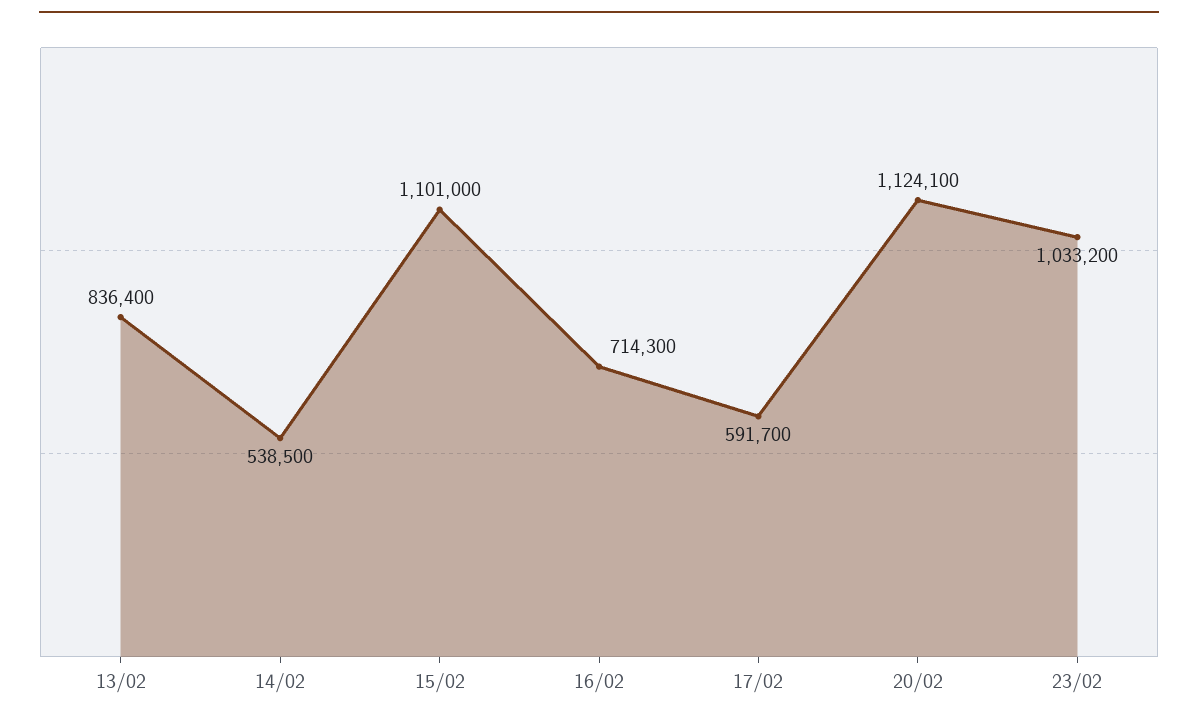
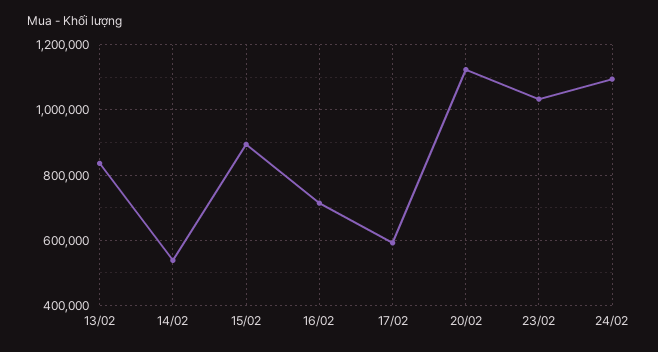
15/02: 1101000 -> 900000
24/02: none -> 1100000

